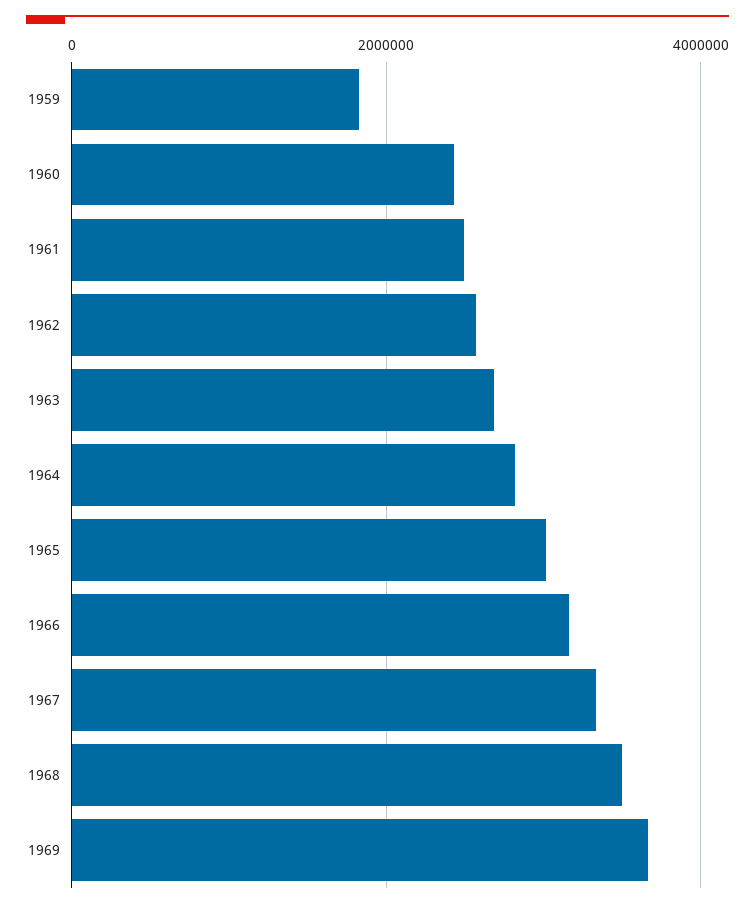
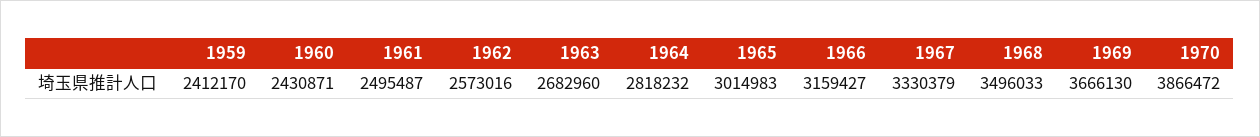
1959: 1800000 -> 2412170
1970: none -> 3866472

